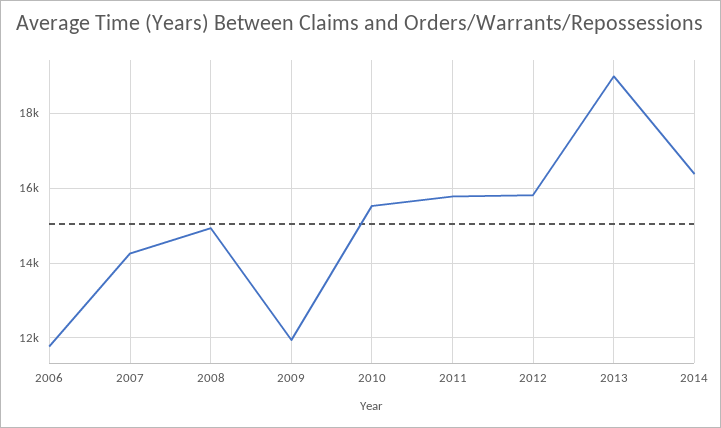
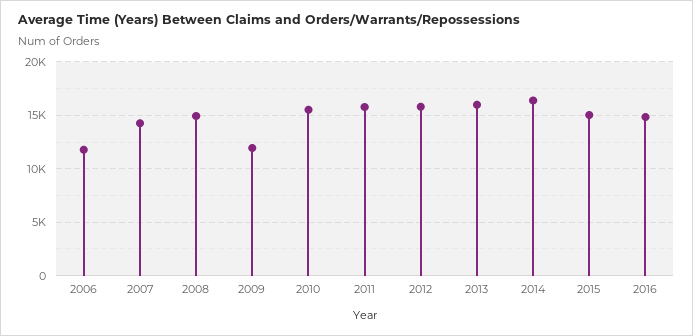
2013: 19000 -> 16000
2015: none -> 15000
2016: none -> 15000

